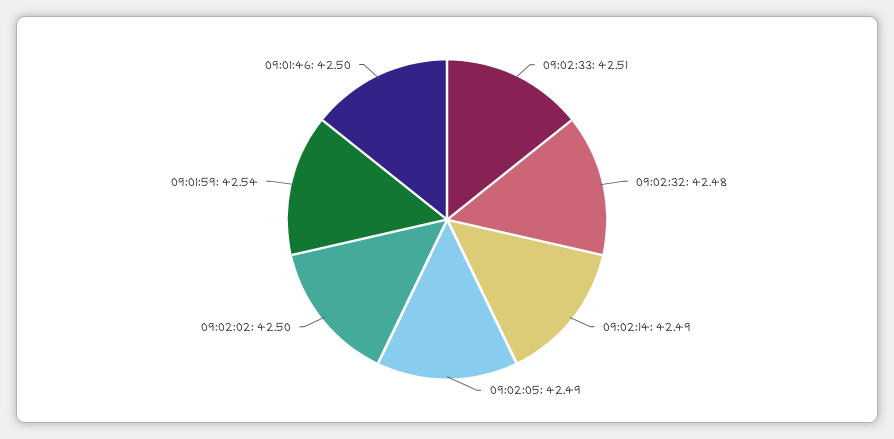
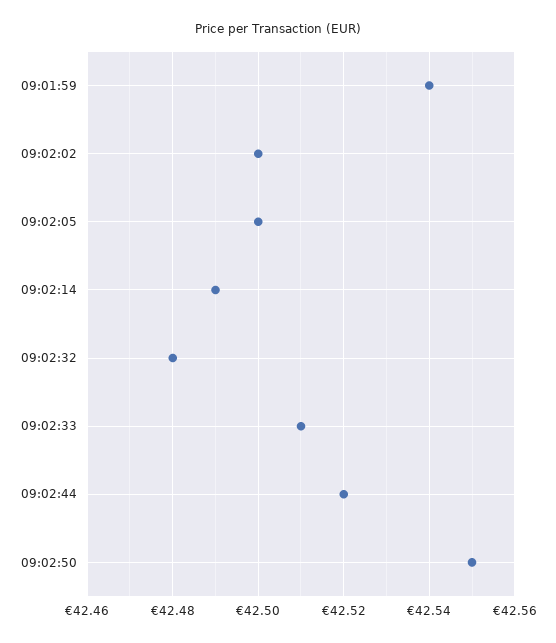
09:02:05: 42.49 -> 42.5
09:01:46: 42.5 -> none
09:02:44: none -> 42.52
09:02:50: none -> 42.55

